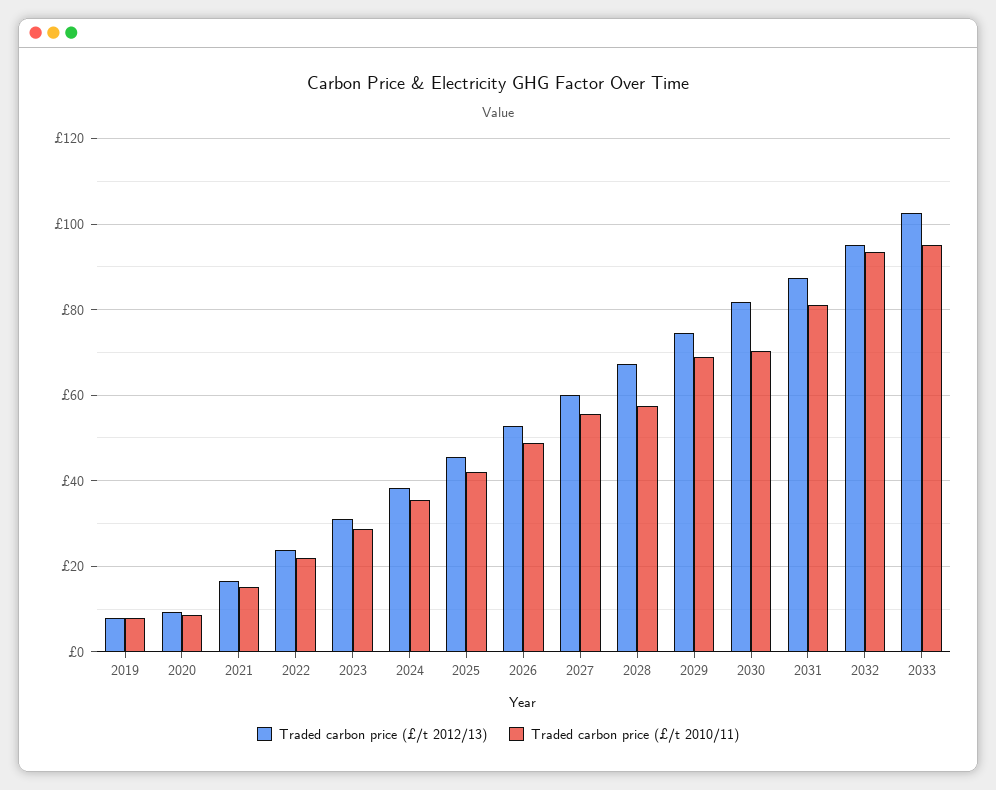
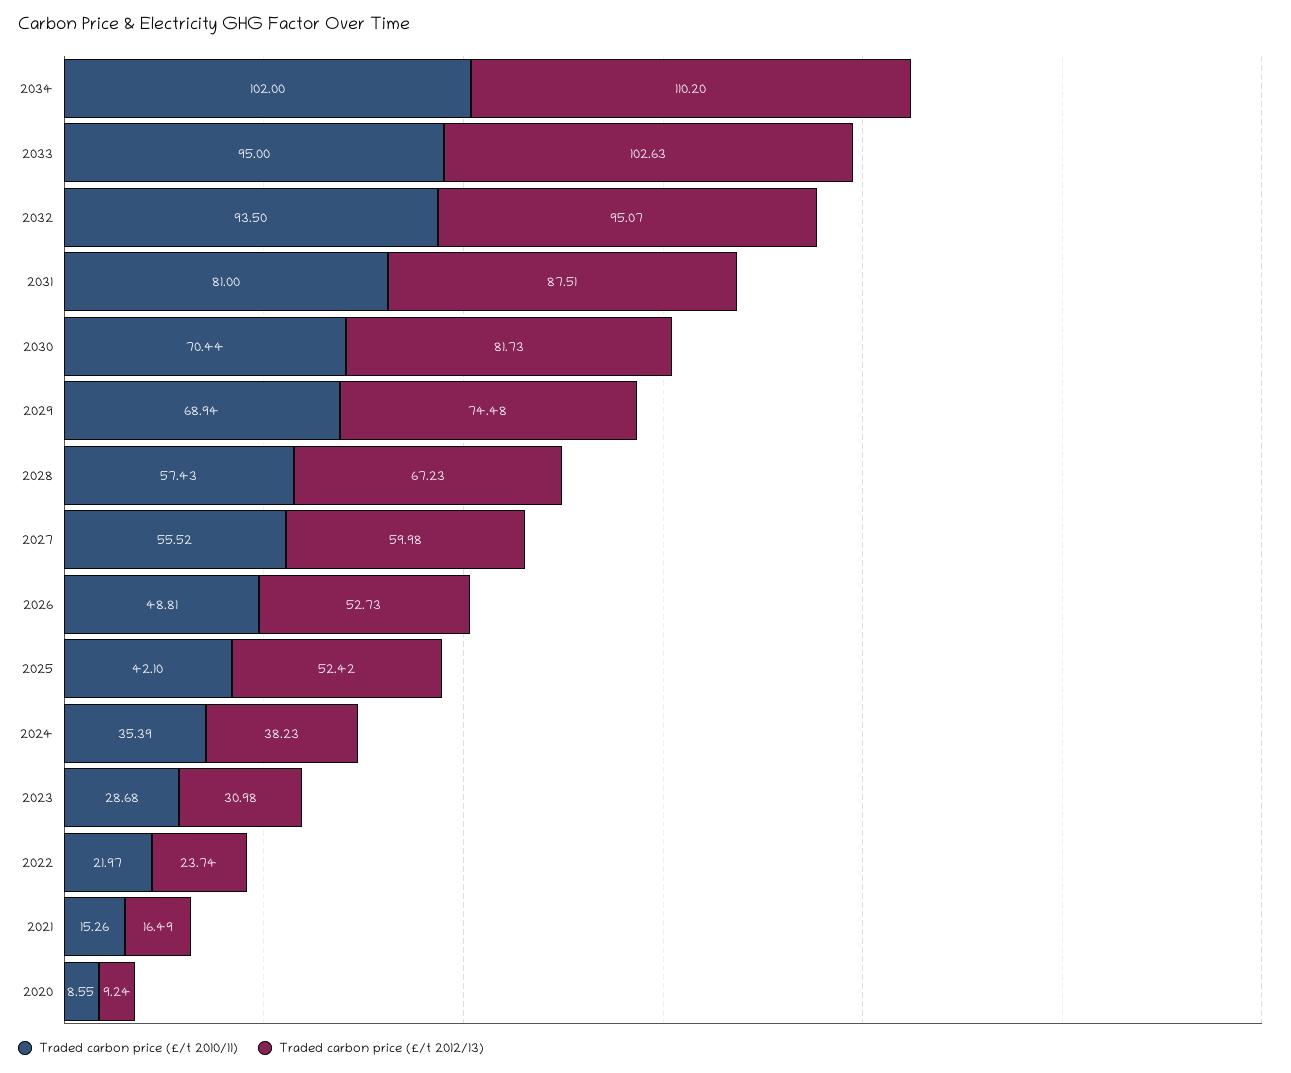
Traded carbon price (£/t 2012/13), 2019: 8 -> none
Traded carbon price (£/t 2010/11), 2019: 8 -> none
Traded carbon price (£/t 2012/13), 2025: 46 -> 52.42
Traded carbon price (£/t 2010/11), 2034: none -> 102
Traded carbon price (£/t 2012/13), 2034: none -> 110.2

